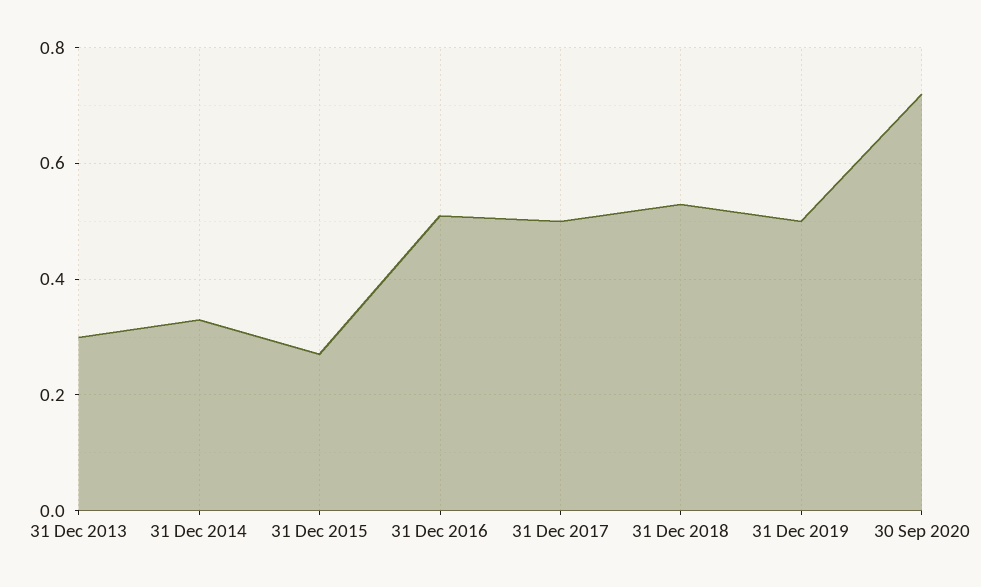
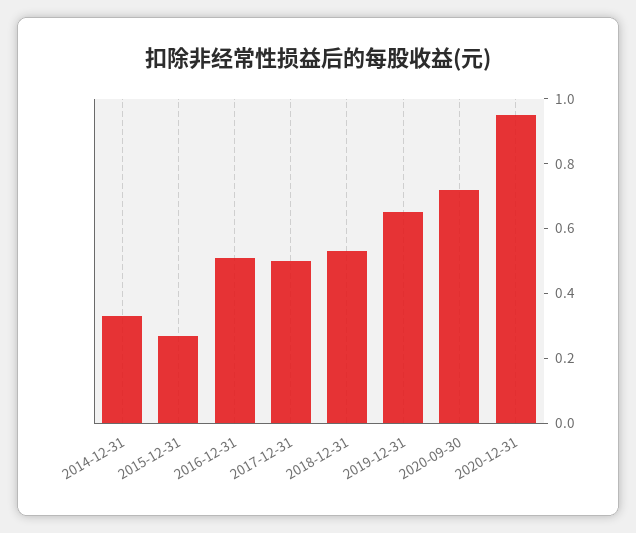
31 Dec 2013: 0.3 -> none
31 Dec 2019: 0.5 -> 0.65
2020-12-31: none -> 0.95

